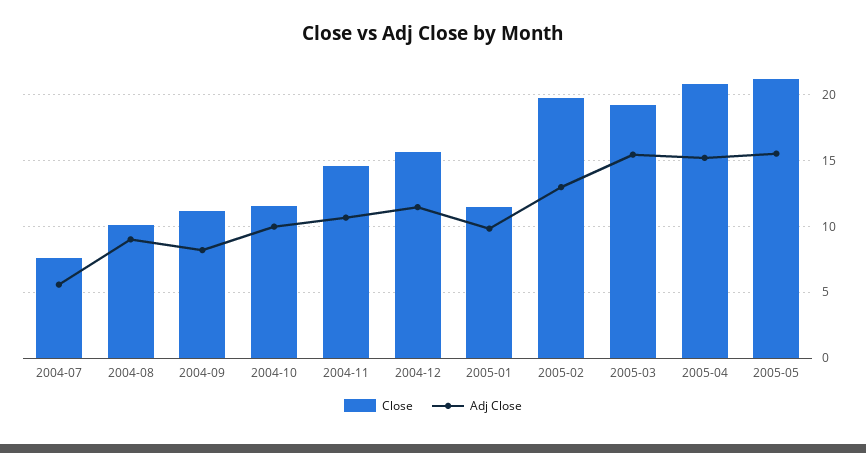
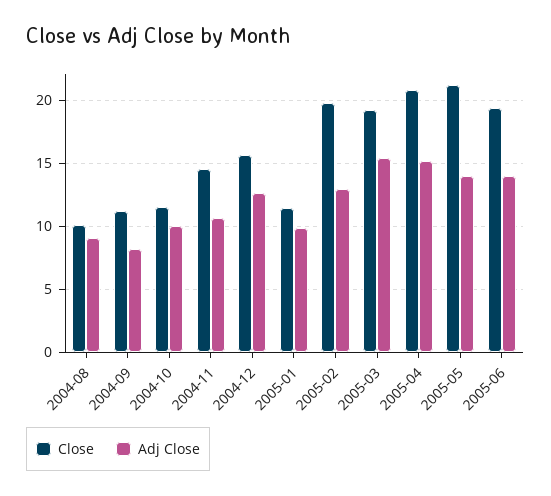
Close, 2004-07: 7.5 -> none
Adj Close, 2004-07: 5.5 -> none
Adj Close, 2004-12: 11.5 -> 12.5
Adj Close, 2005-05: 15.5 -> 14
Close, 2005-06: none -> 19.5
Adj Close, 2005-06: none -> 14

